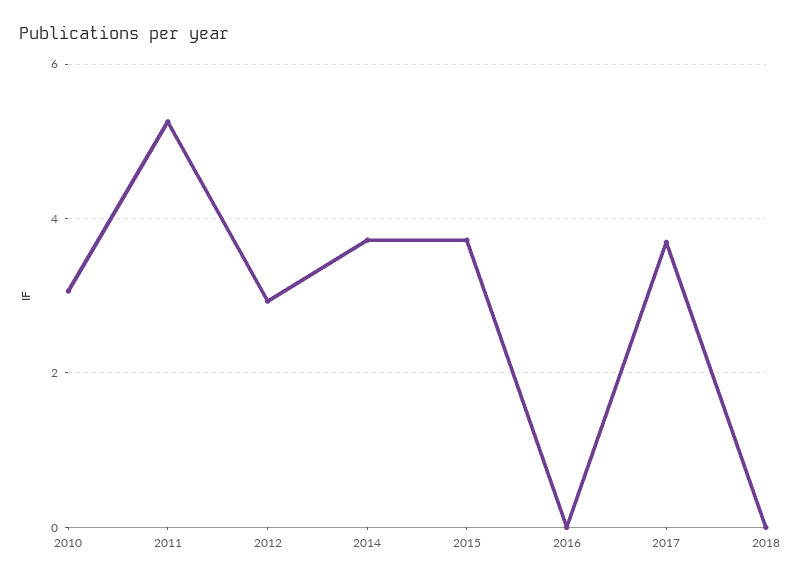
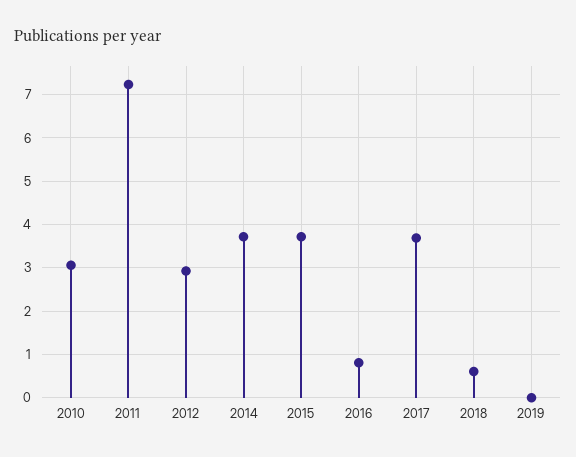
2011: 5.2 -> 7.2
2016: 0 -> 0.8
2018: 0 -> 0.6
2019: none -> 0

